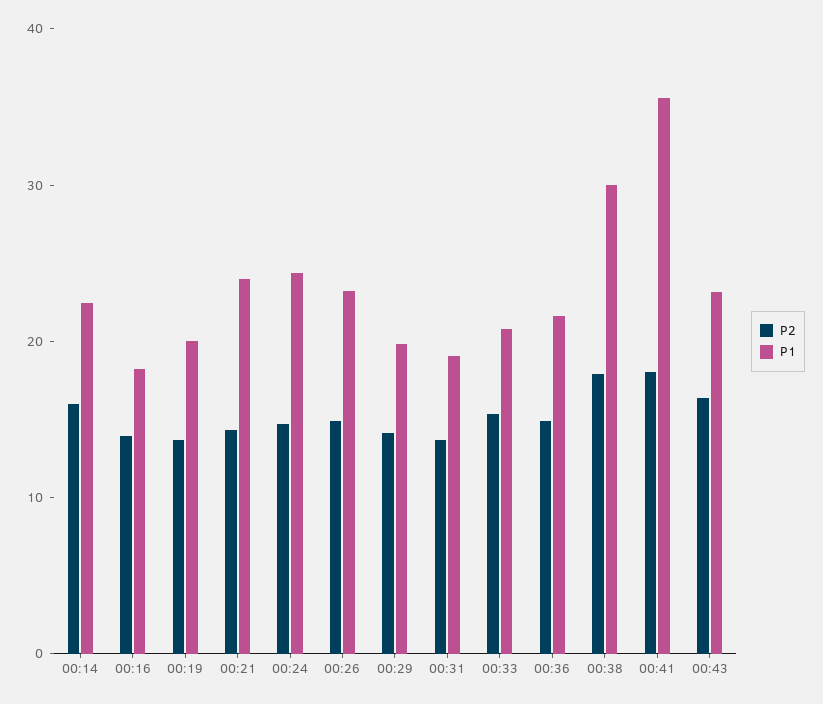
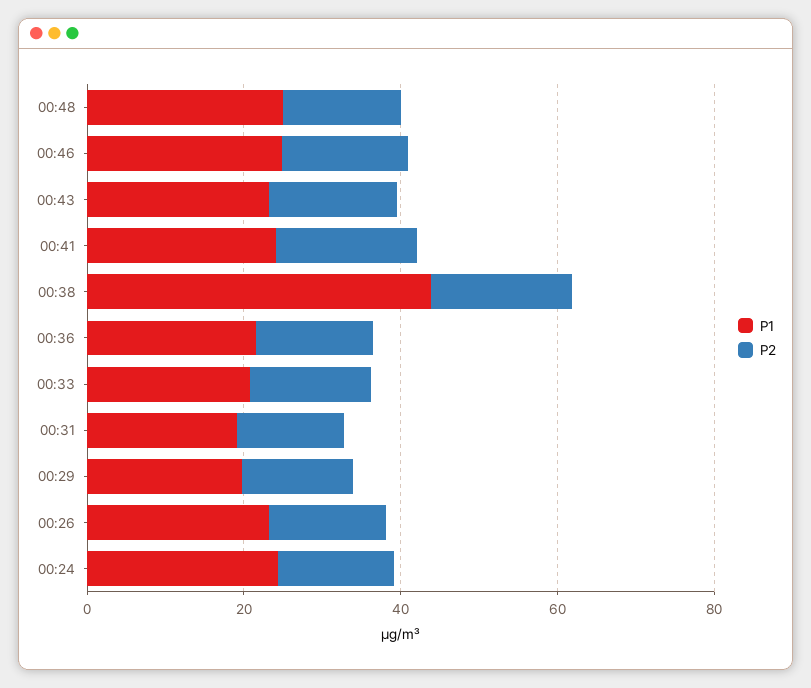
P2, 00:14: 16 -> none
P1, 00:14: 22 -> none
P2, 00:16: 14 -> none
P1, 00:16: 18 -> none
P2, 00:19: 14 -> none
P1, 00:19: 20 -> none
P2, 00:21: 14 -> none
P1, 00:21: 24 -> none
P1, 00:38: 30 -> 45
P1, 00:41: 36 -> 25
P1, 00:48: none -> 25
P2, 00:48: none -> 15
P1, 00:46: none -> 25
P2, 00:46: none -> 15

